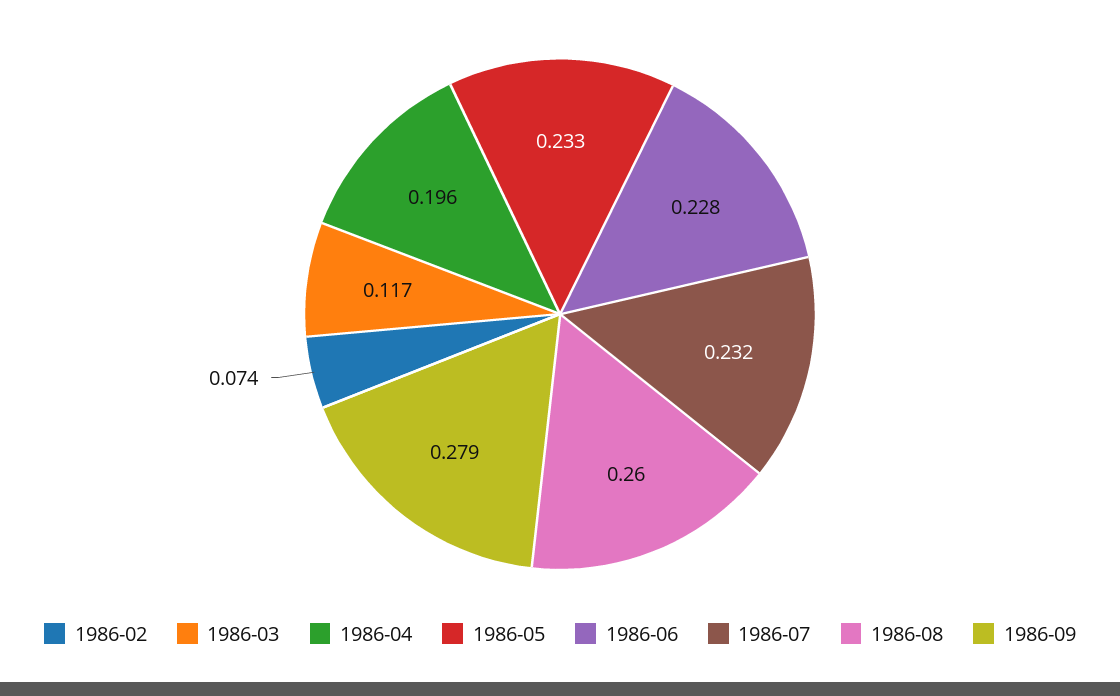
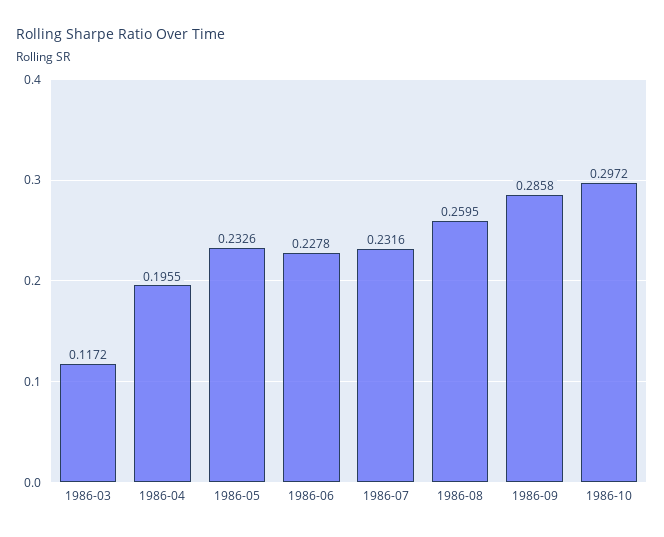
1986-02: 0.074 -> none
1986-09: 0.279 -> 0.2858
1986-10: none -> 0.2972

